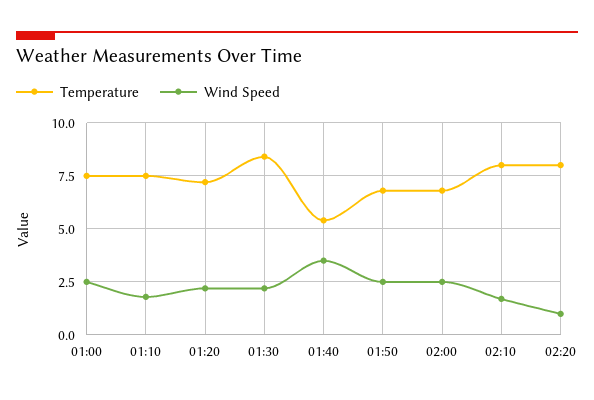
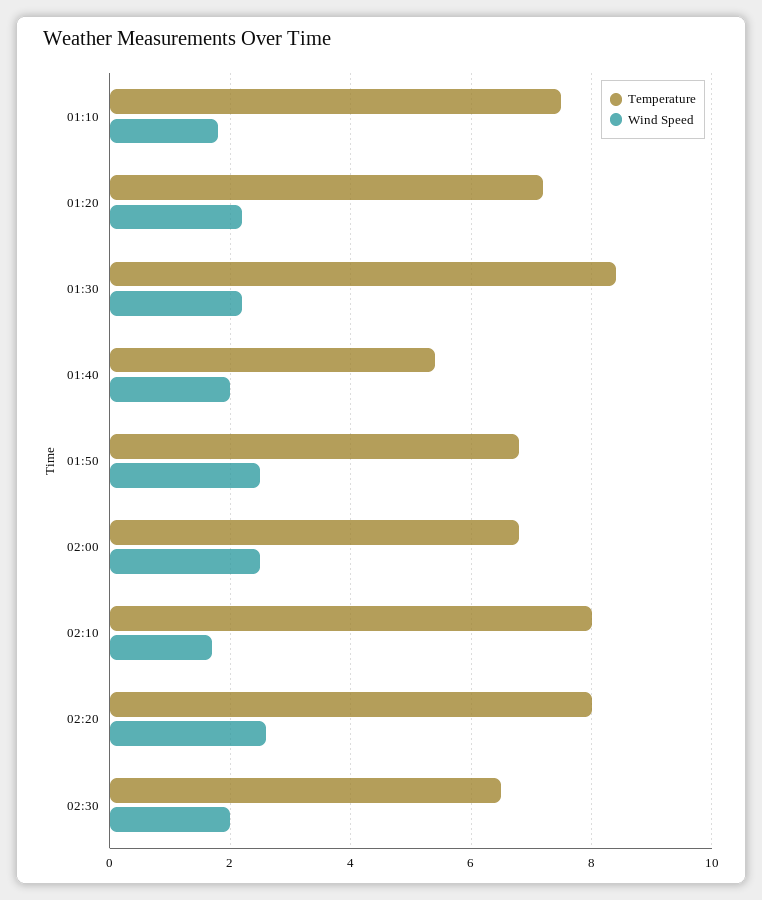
Temperature, 01:00: 7.5 -> none
Wind Speed, 01:00: 2.5 -> none
Wind Speed, 01:40: 3.5 -> 2
Wind Speed, 02:20: 1 -> 2.5
Temperature, 02:30: none -> 6.5
Wind Speed, 02:30: none -> 2

